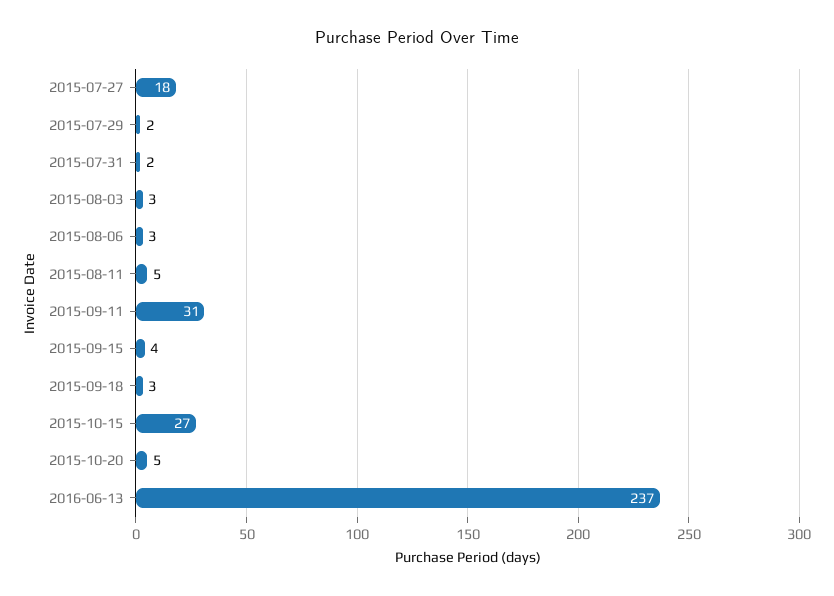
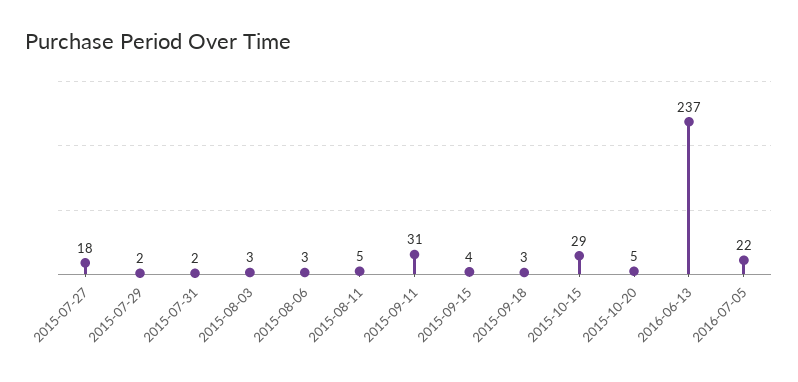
2015-10-15: 27 -> 29
2016-07-05: none -> 22

